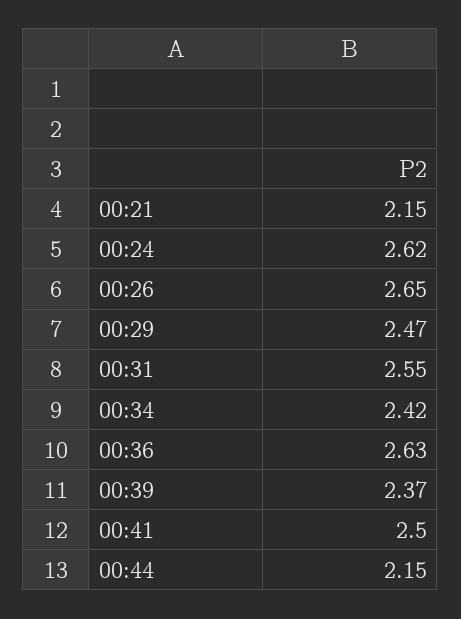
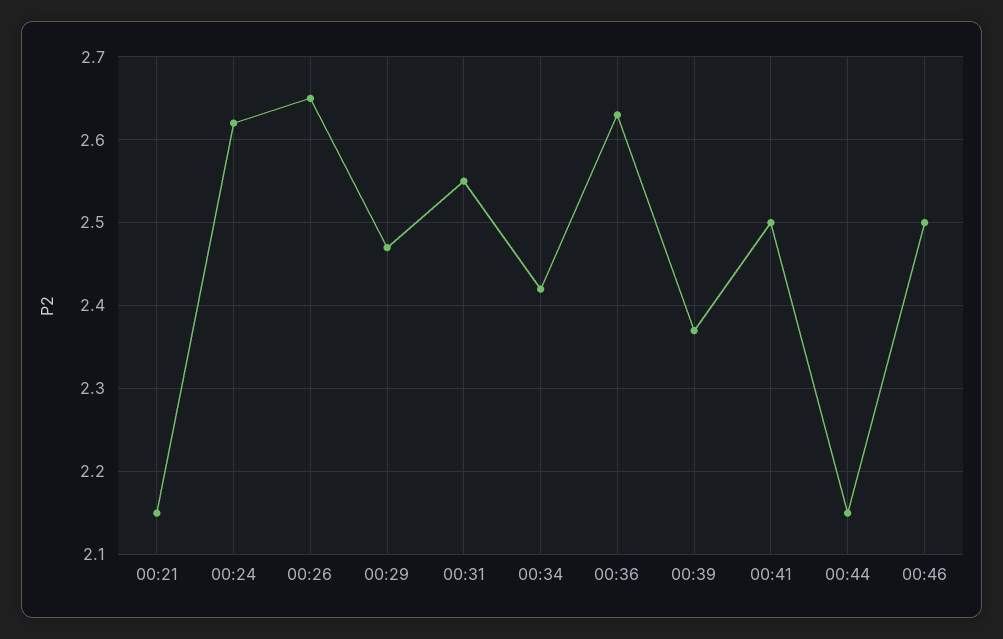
00:46: none -> 2.5

